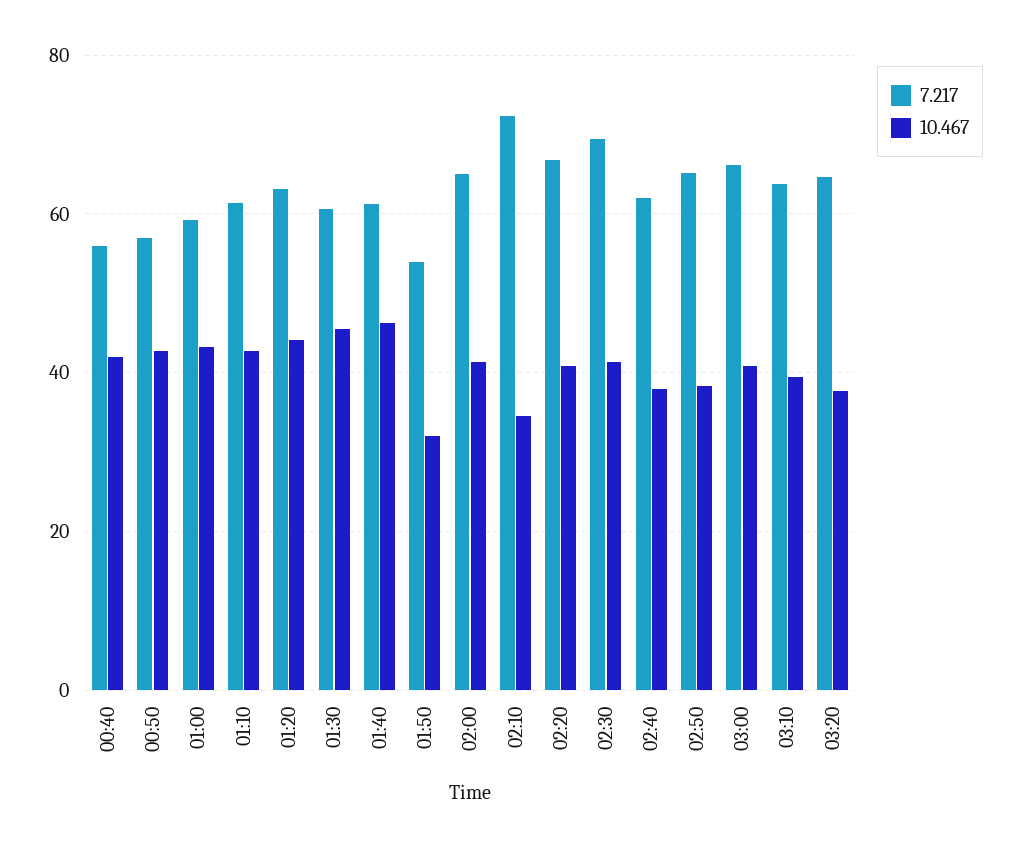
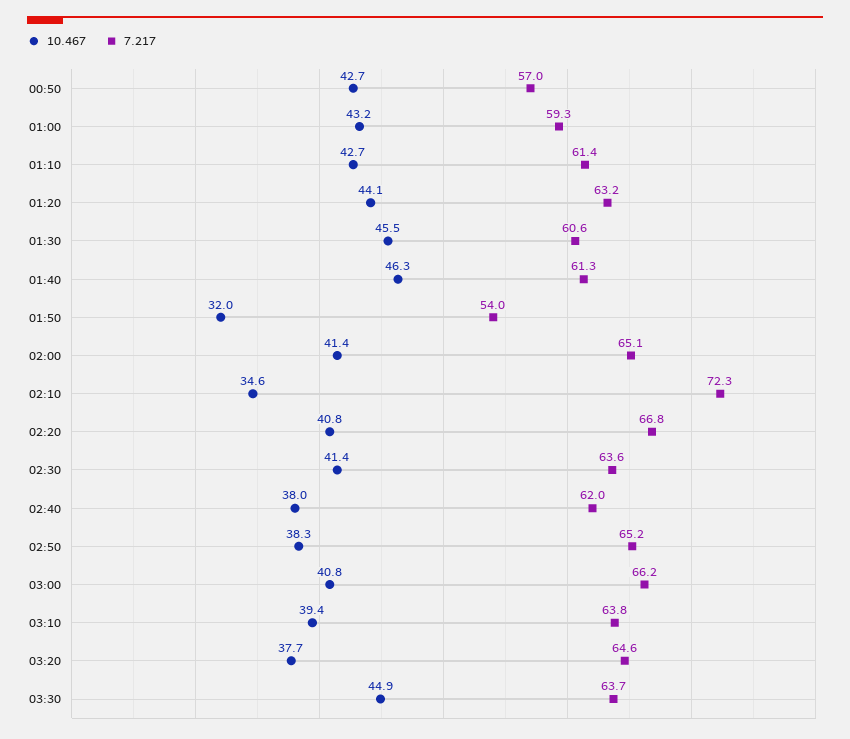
7.217, 00:40: 56 -> none
10.467, 00:40: 42 -> none
7.217, 02:30: 70 -> 63.6
10.467, 03:30: none -> 44.9
7.217, 03:30: none -> 63.7

